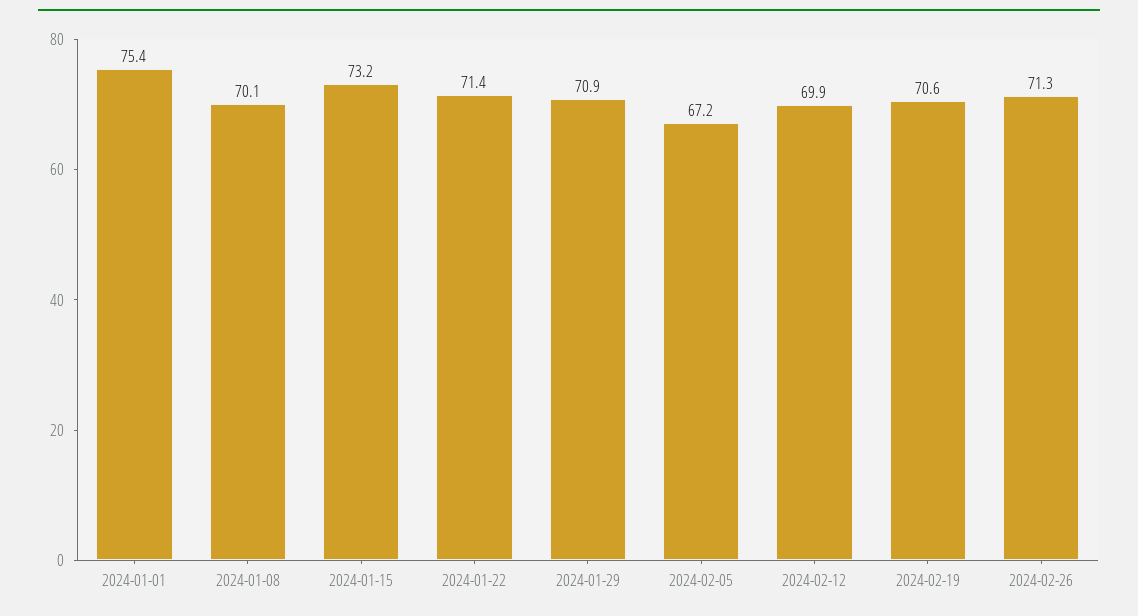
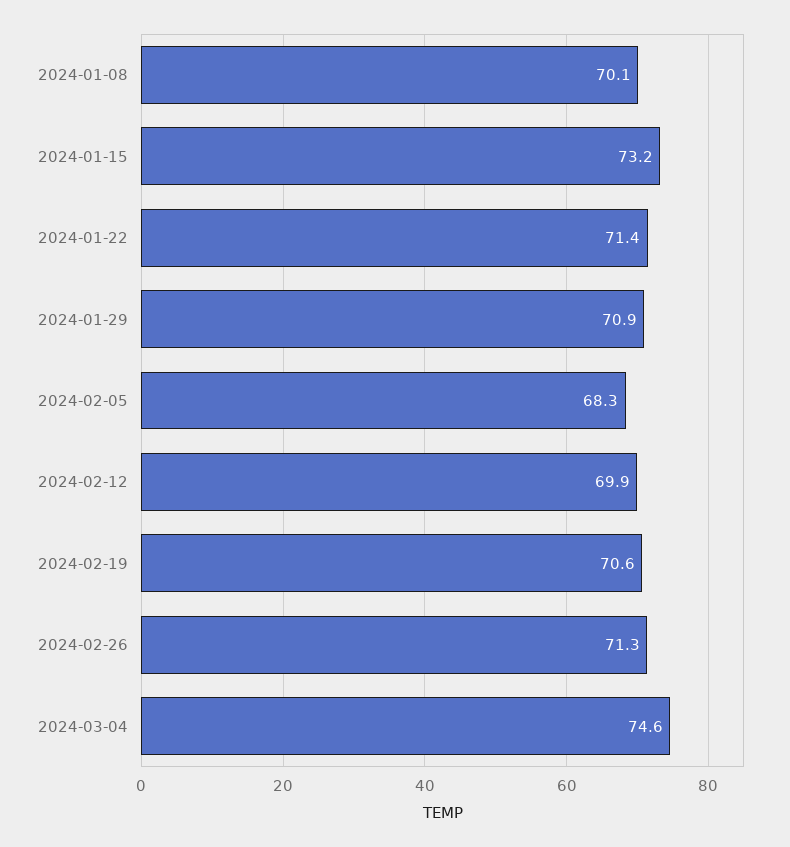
2024-01-01: 75.4 -> none
2024-02-05: 67.2 -> 68.3
2024-03-04: none -> 74.6

